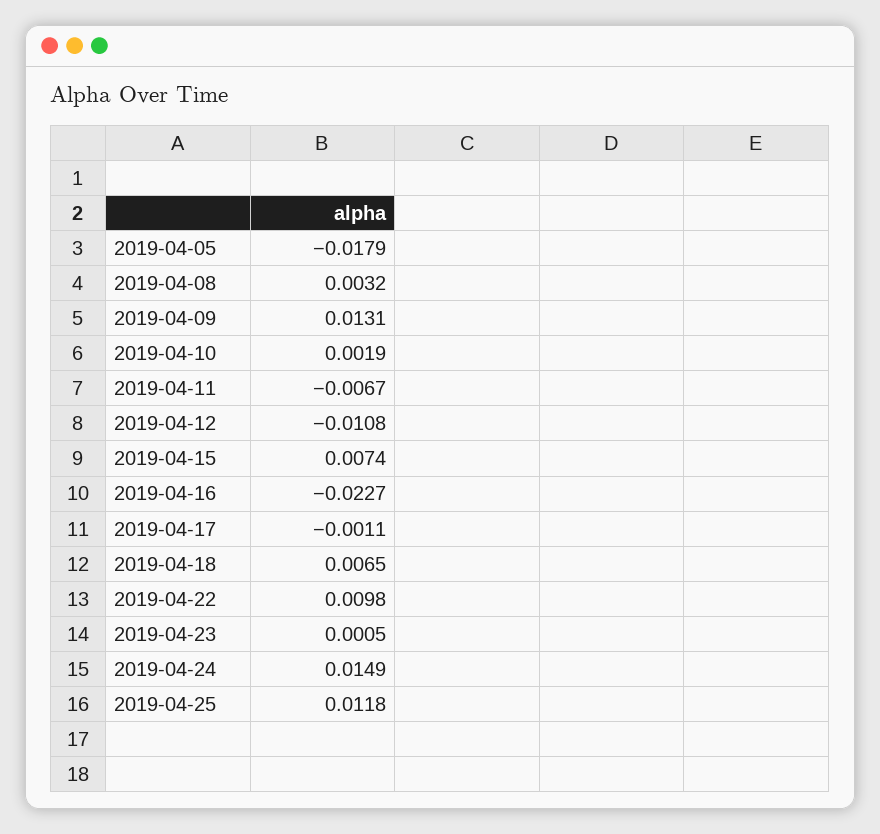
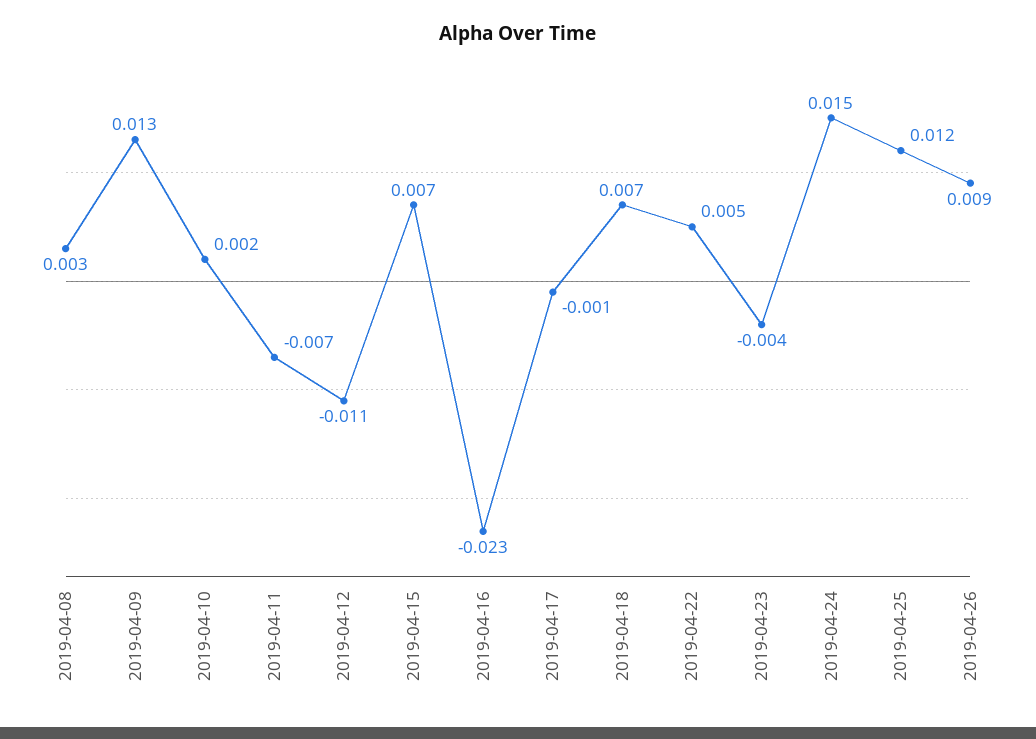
2019-04-05: -0.0179 -> none
2019-04-22: 0.0098 -> 0.005
2019-04-23: 0.0005 -> -0.004
2019-04-26: none -> 0.009

